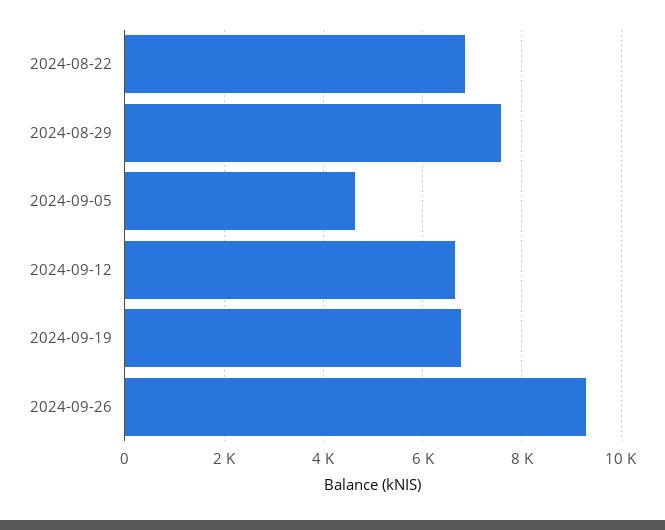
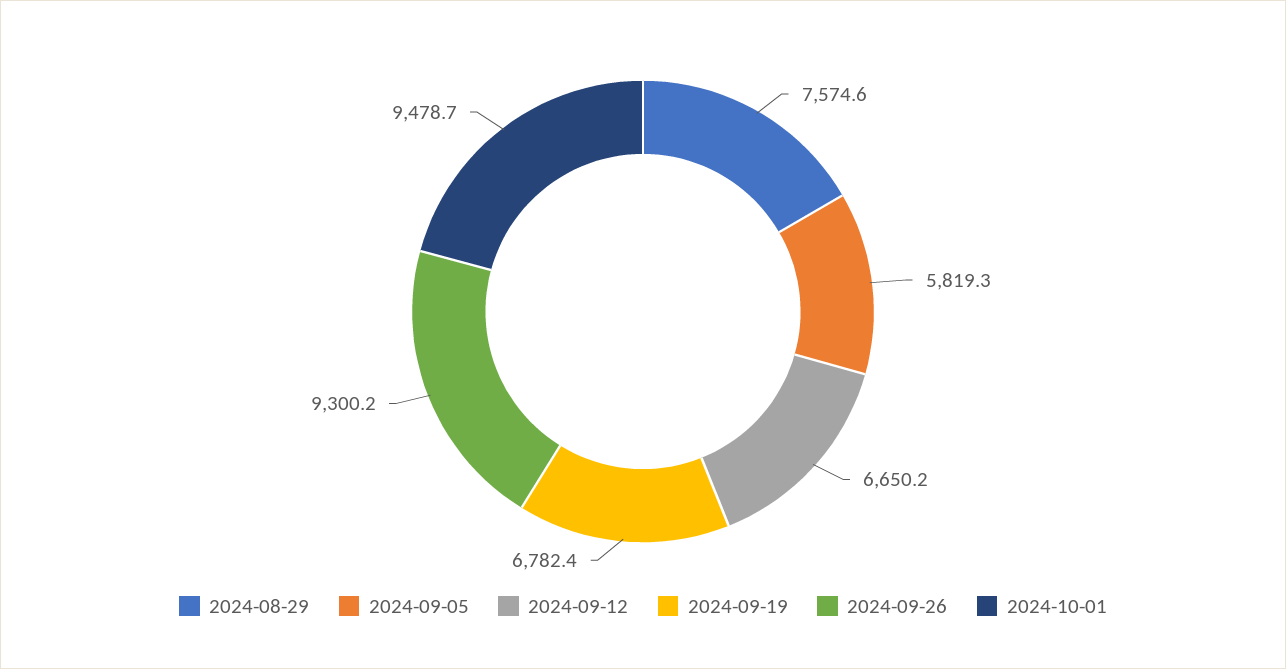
2024-08-22: 6800 -> none
2024-09-05: 4600 -> 5819.3
2024-10-01: none -> 9478.7

